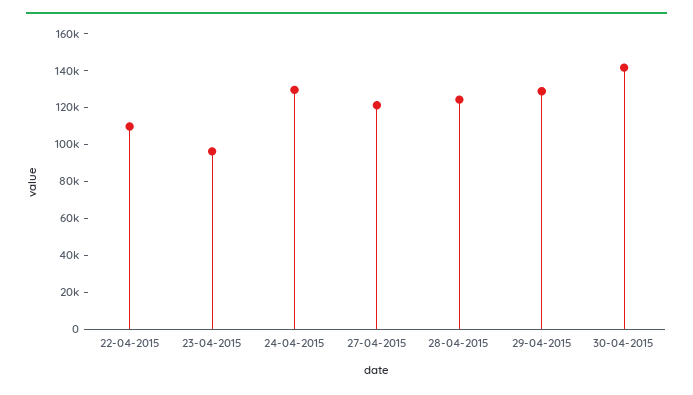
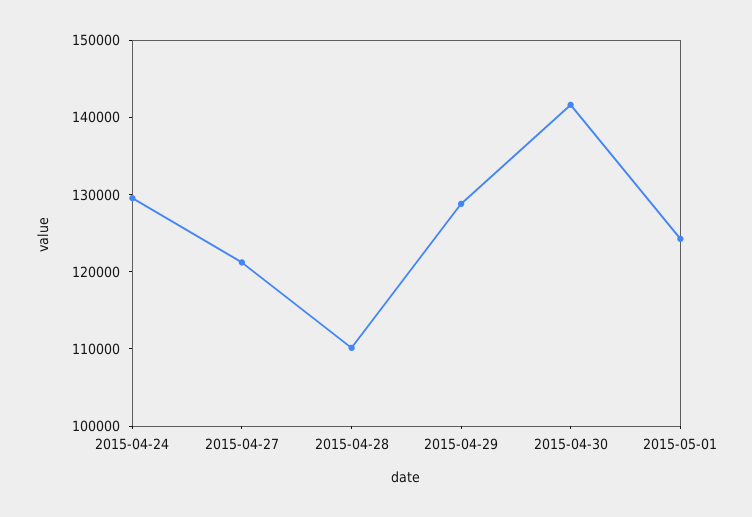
22-04-2015: 110000 -> none
23-04-2015: 95000 -> none
28-04-2015: 125000 -> 110000
2015-05-01: none -> 124000

